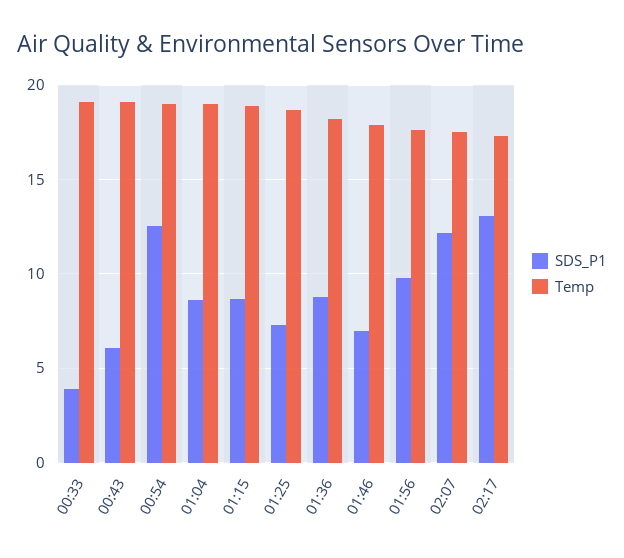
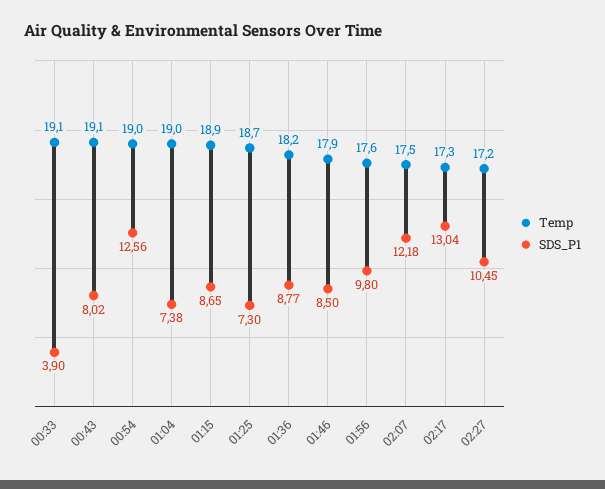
SDS_P1, 00:43: 6 -> 8.02
SDS_P1, 01:04: 8.5 -> 7.38
SDS_P1, 01:46: 7 -> 8.5
Temp, 02:27: none -> 17.2
SDS_P1, 02:27: none -> 10.45

